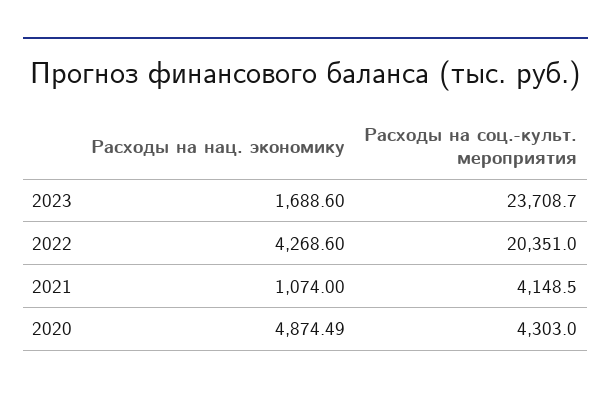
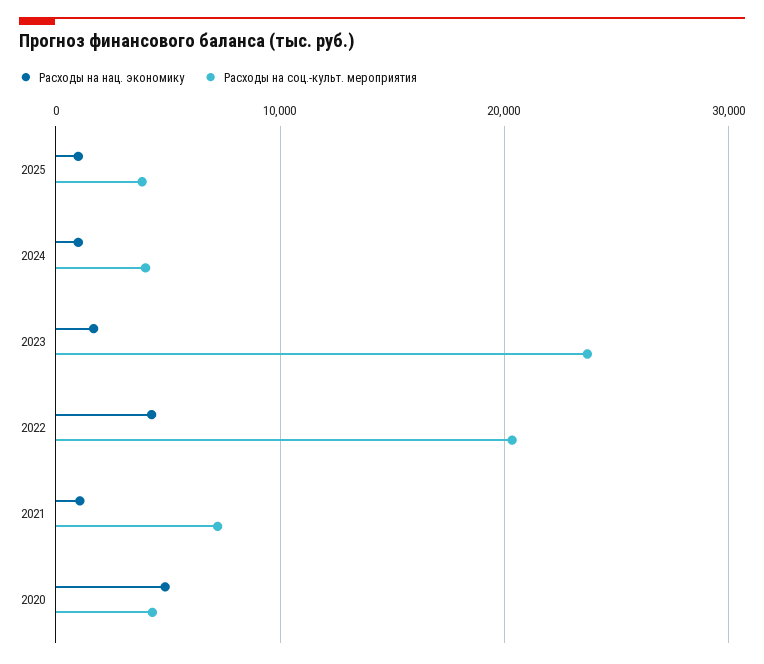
Расходы на соц.-культ. мероприятия, 2021: 4148.5 -> 7000
Расходы на нац. экономику, 2025: none -> 1000
Расходы на соц.-культ. мероприятия, 2025: none -> 4000
Расходы на нац. экономику, 2024: none -> 1000
Расходы на соц.-культ. мероприятия, 2024: none -> 4000

